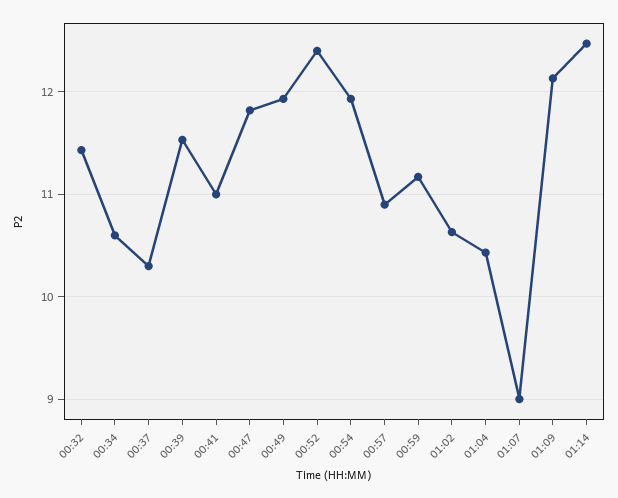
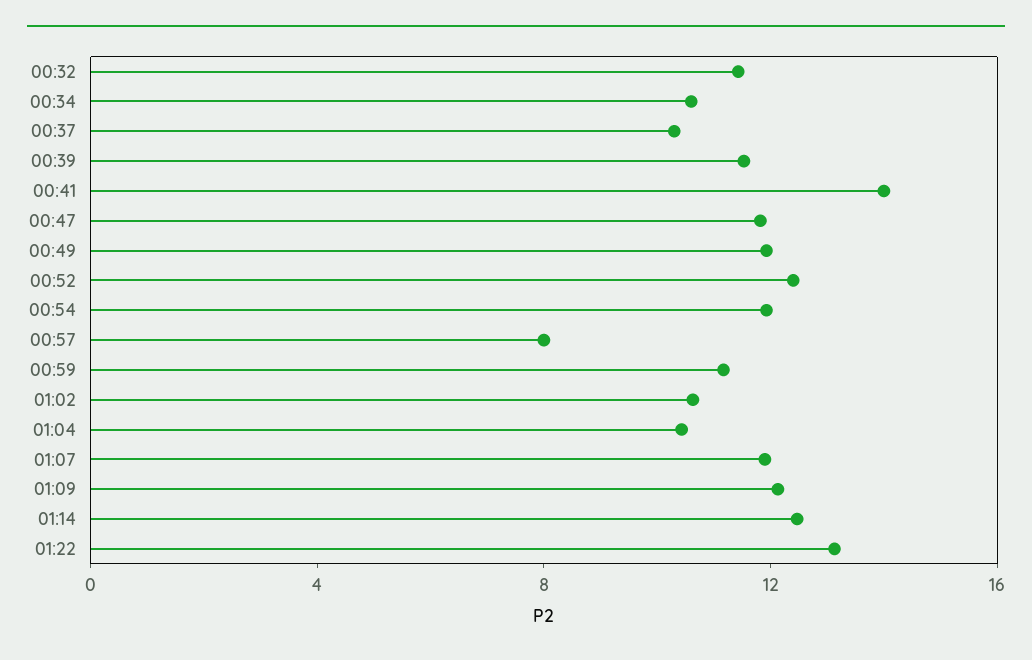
00:41: 11 -> 14
00:57: 10.9 -> 8
01:07: 9 -> 12
01:22: none -> 13

